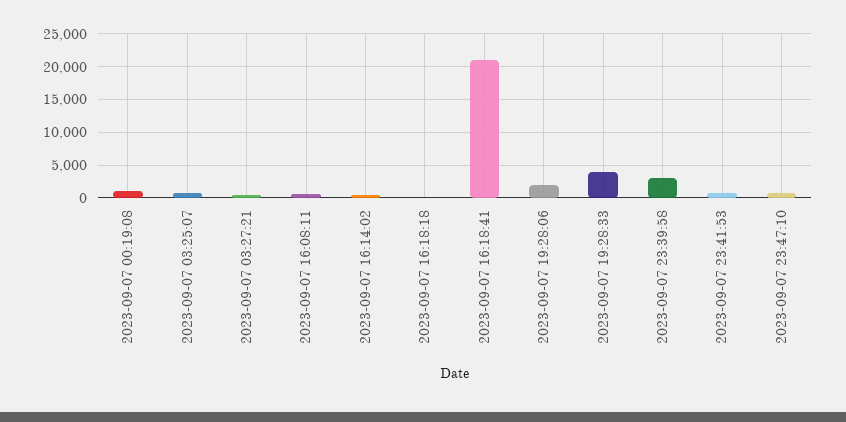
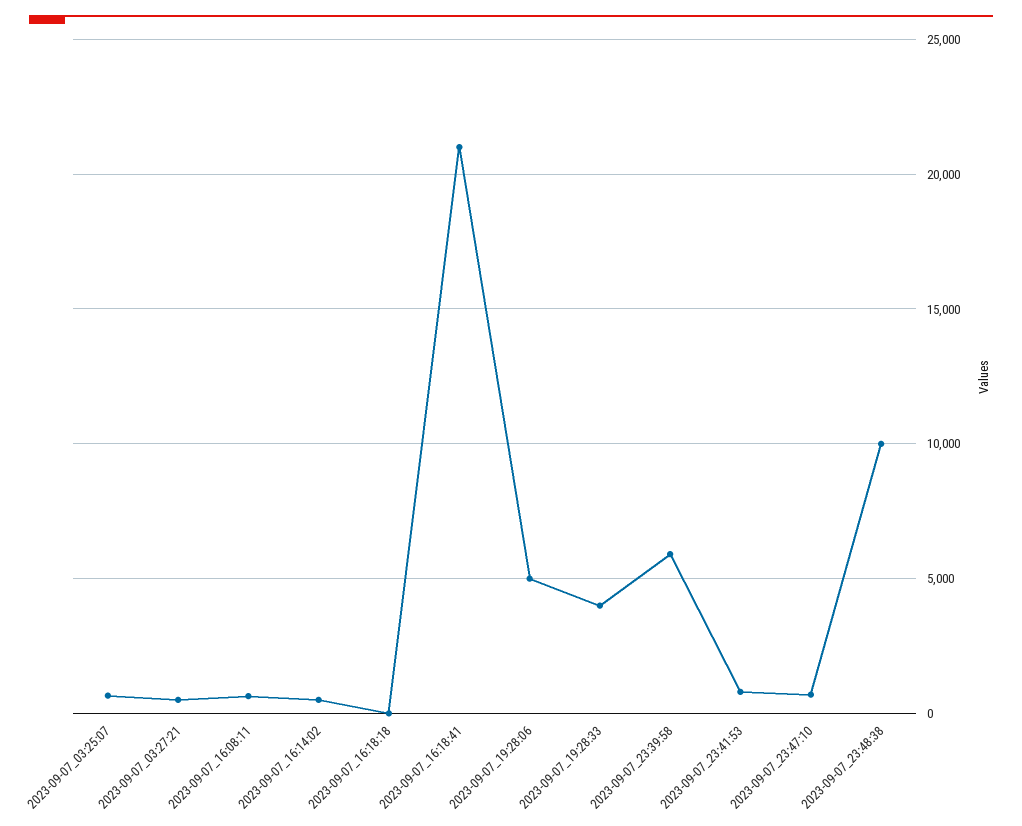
2023-09-07 00:19:08: 1000 -> none
2023-09-07 19:28:06: 2000 -> 5000
2023-09-07 23:39:58: 3000 -> 6000
2023-09-07_23:48:38: none -> 10000

